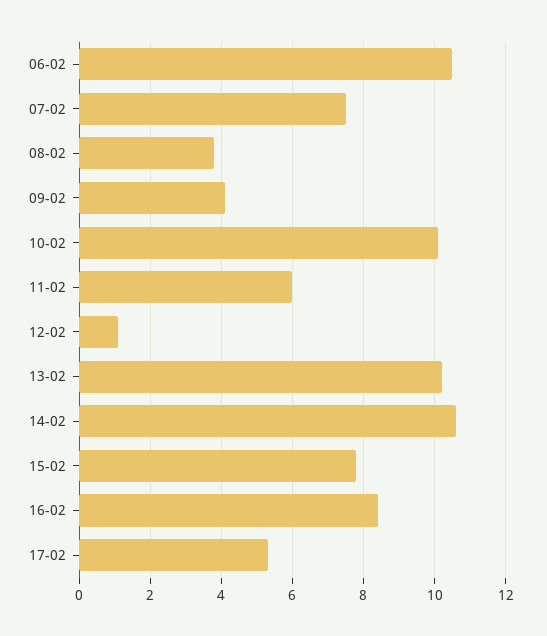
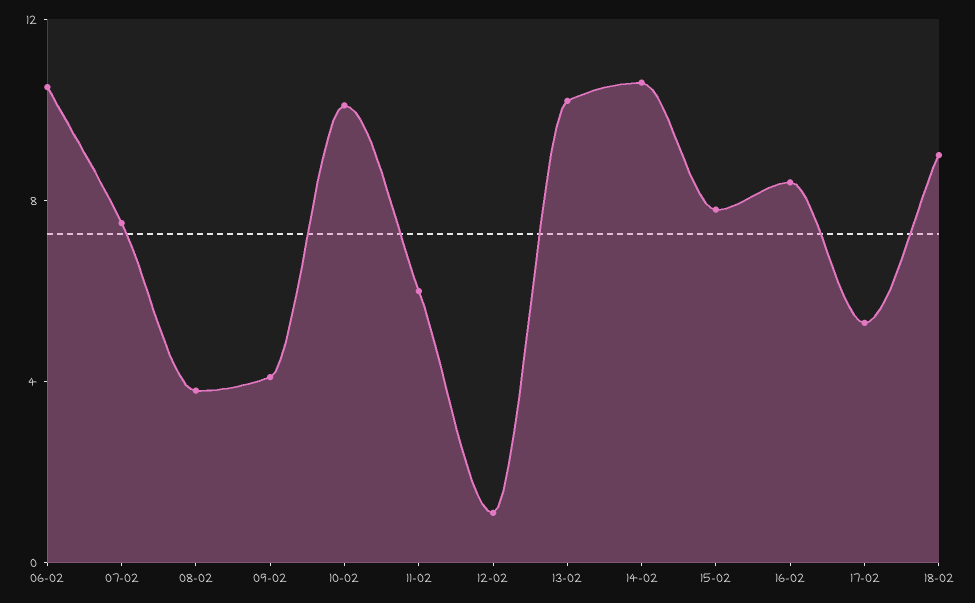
18-02: none -> 9

